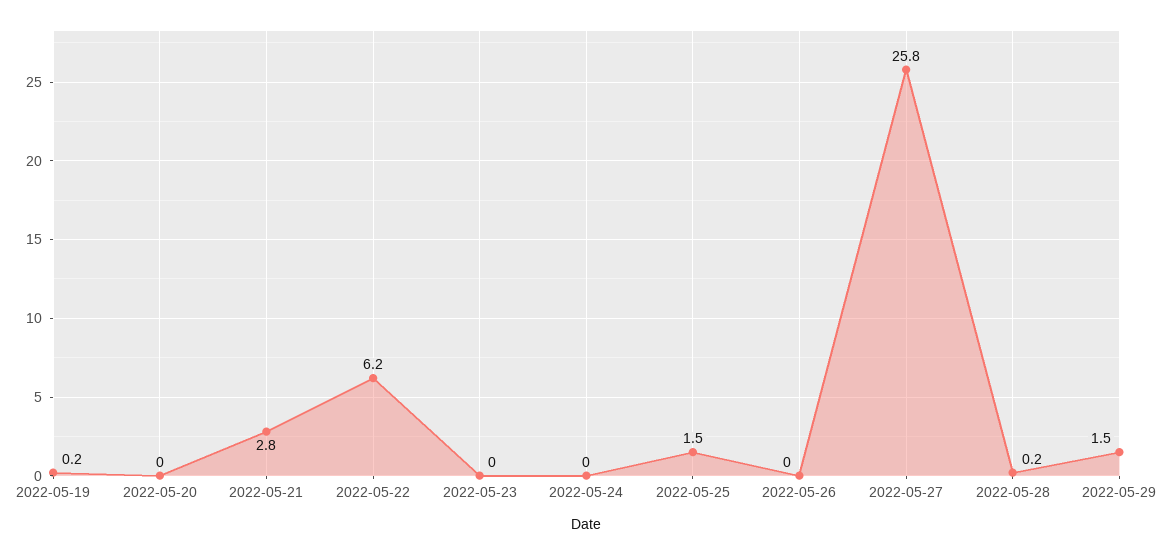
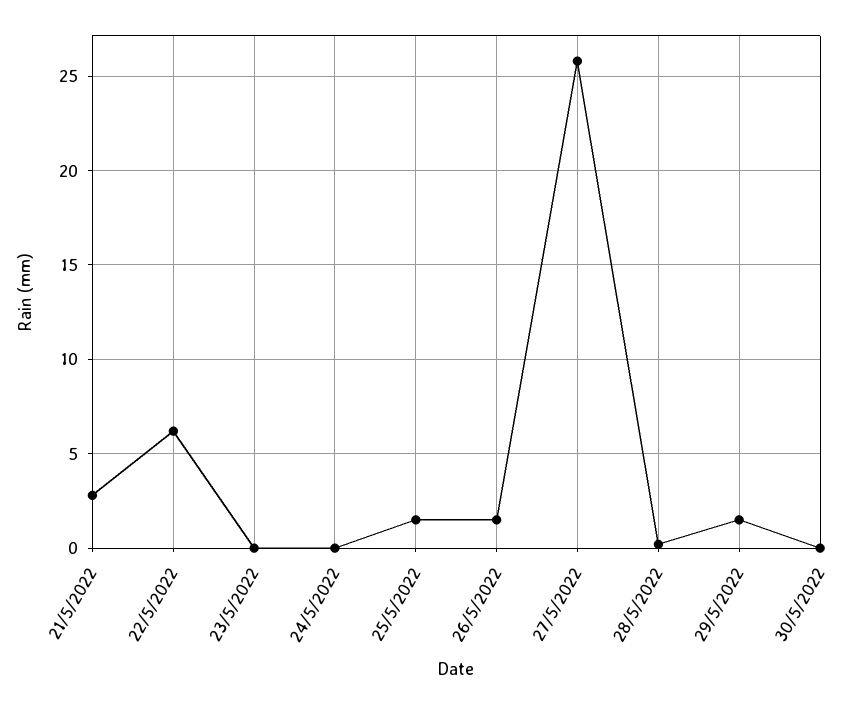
2022-05-19: 0.2 -> none
2022-05-20: 0 -> none
2022-05-26: 0 -> 1.5
30/5/2022: none -> 0

